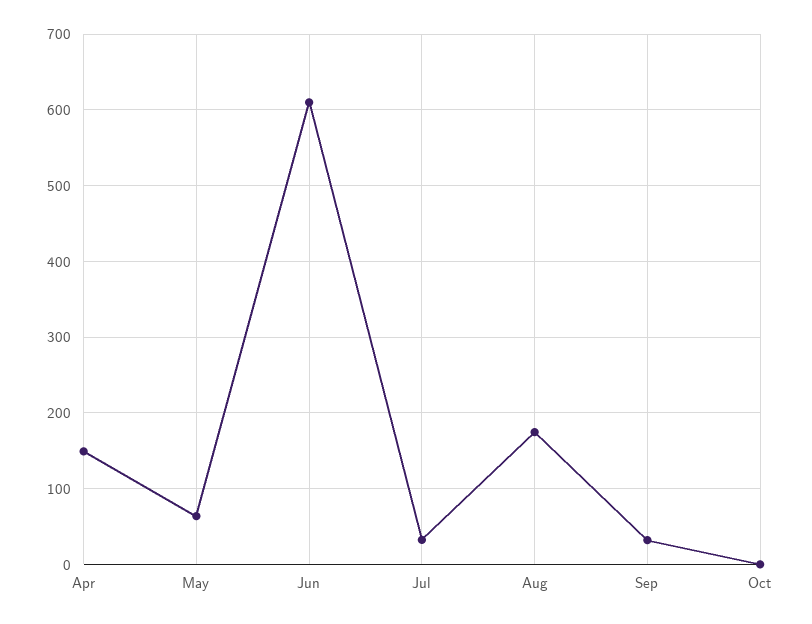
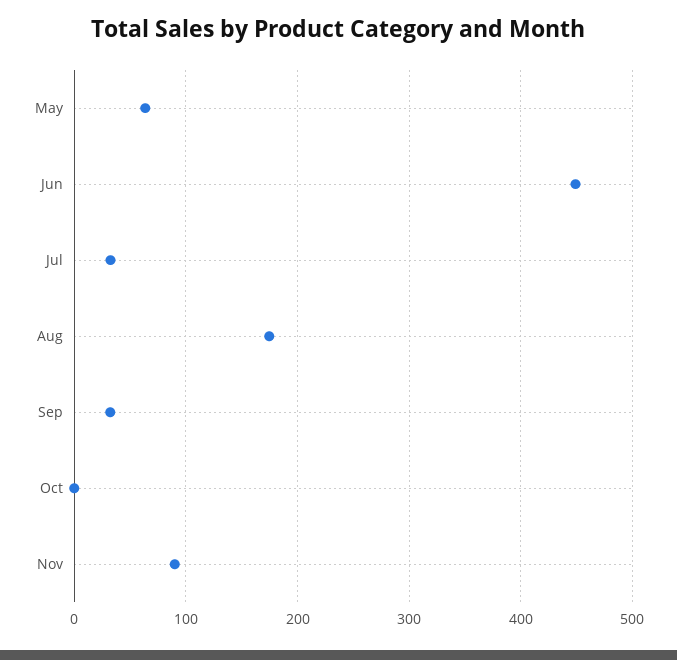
Apr: 150 -> none
Jun: 610 -> 450
Nov: none -> 90

